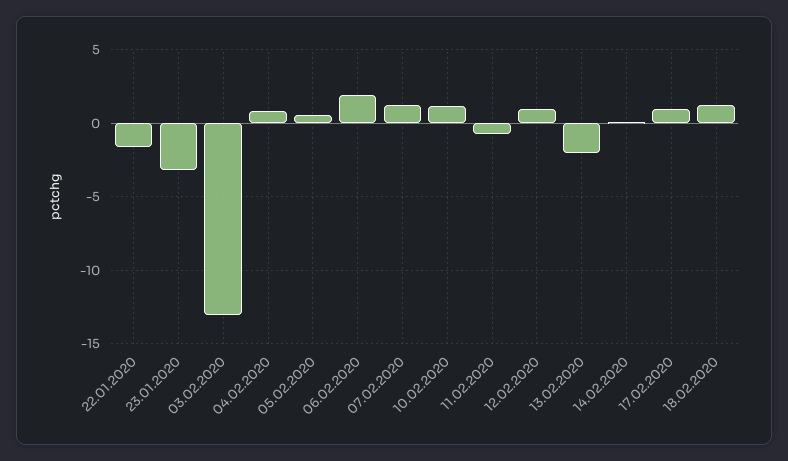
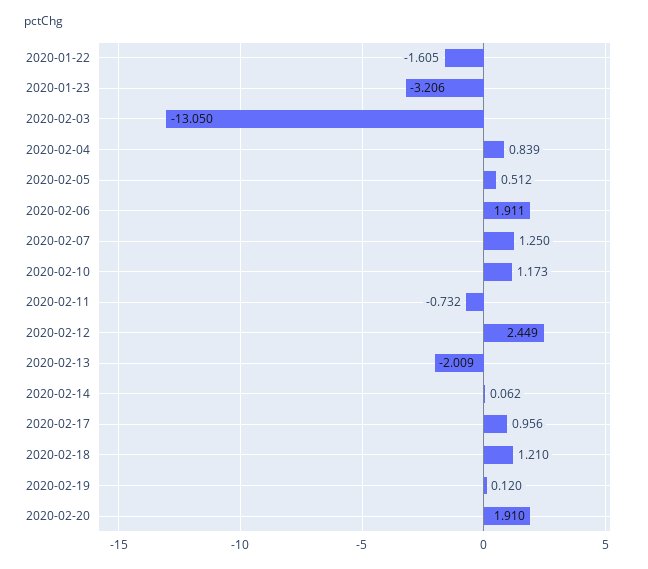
12.02.2020: 1 -> 2.449
2020-02-19: none -> 0.12
2020-02-20: none -> 1.91

